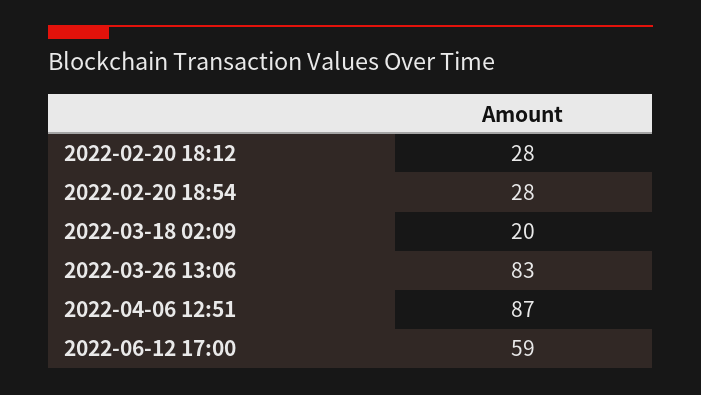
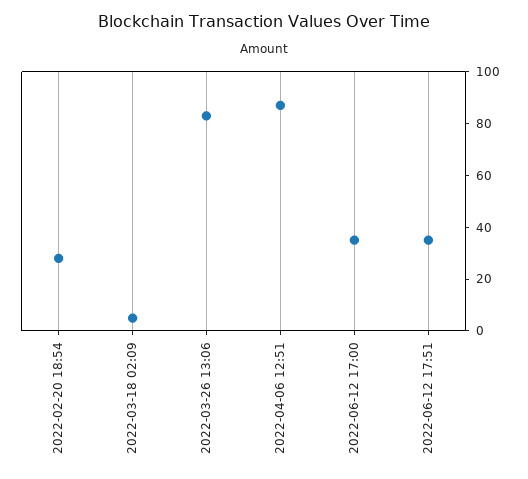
2022-02-20 18:12: 28 -> none
2022-03-18 02:09: 20 -> 5
2022-06-12 17:00: 59 -> 35
2022-06-12 17:51: none -> 35

